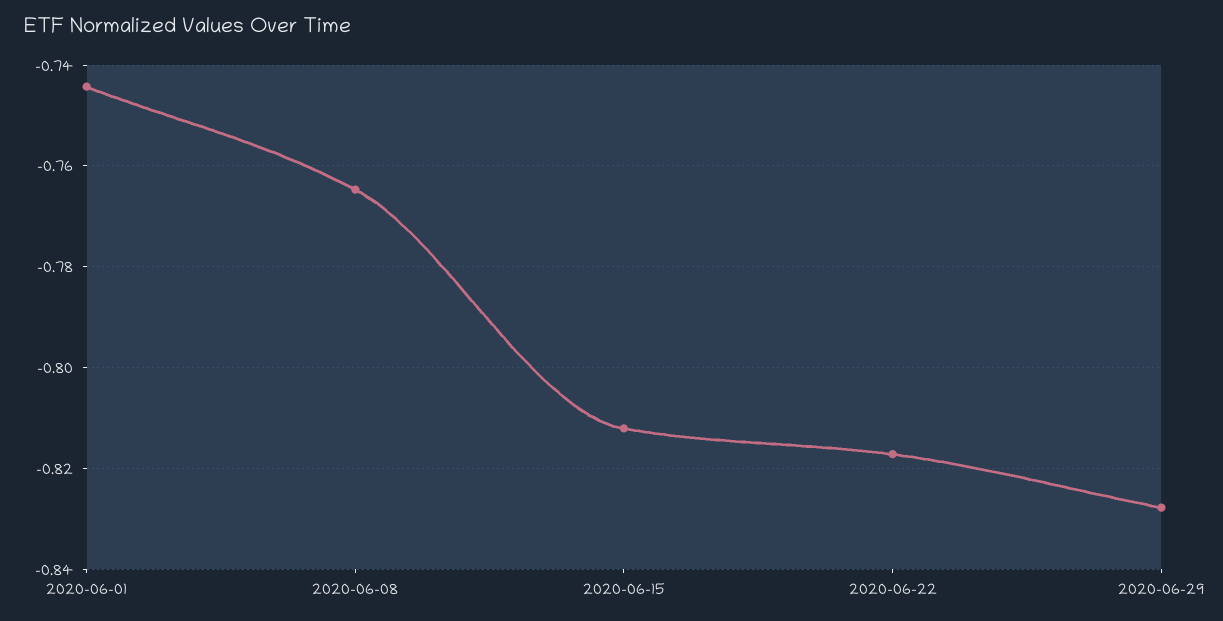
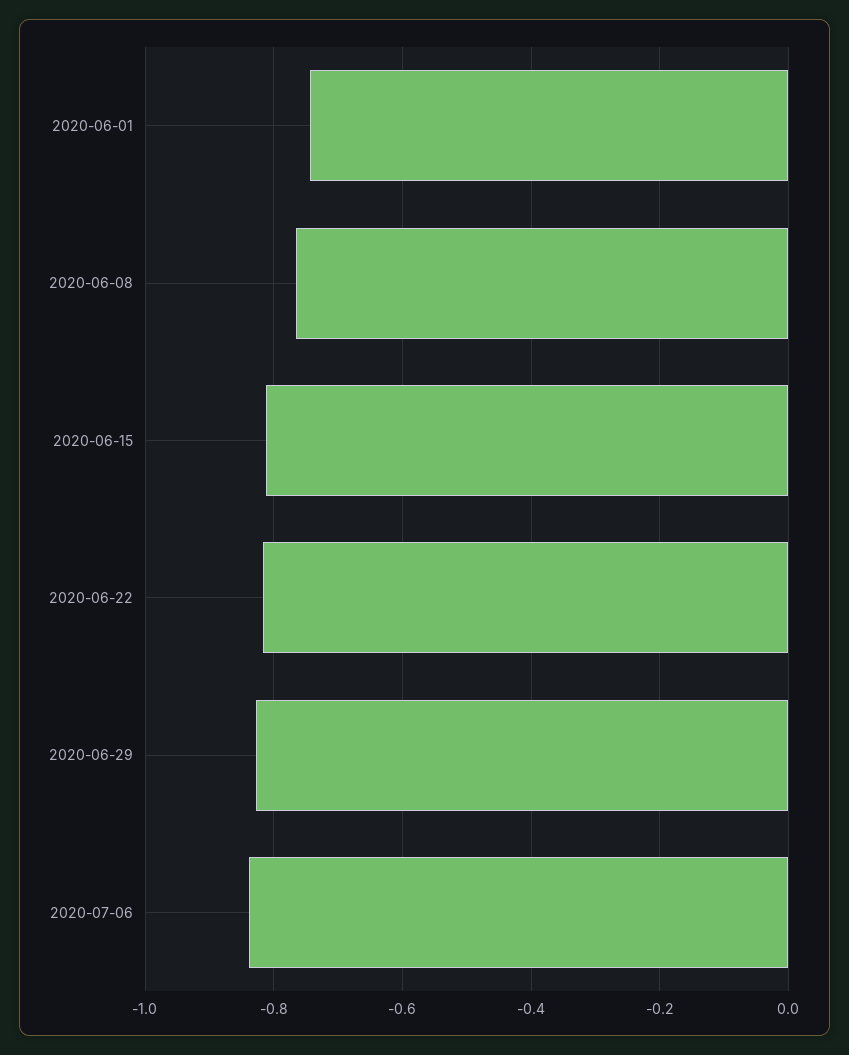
2020-07-06: none -> -0.84

